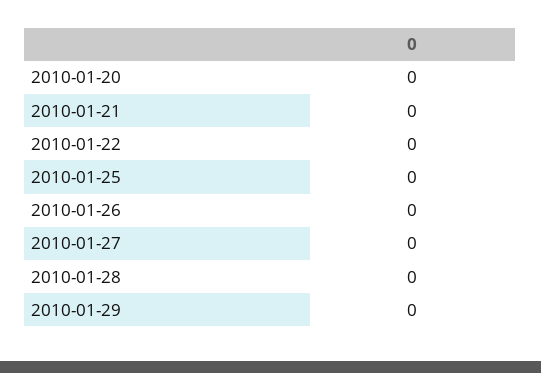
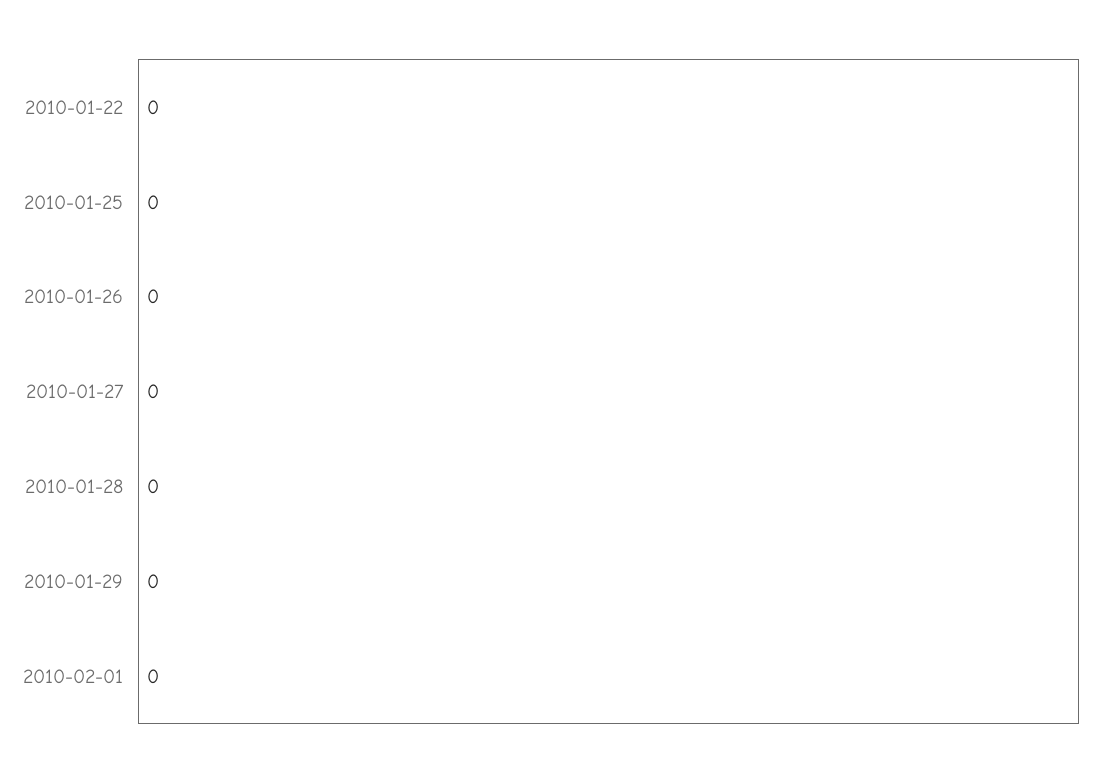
2010-01-20: 0 -> none
2010-01-21: 0 -> none
2010-02-01: none -> 0

